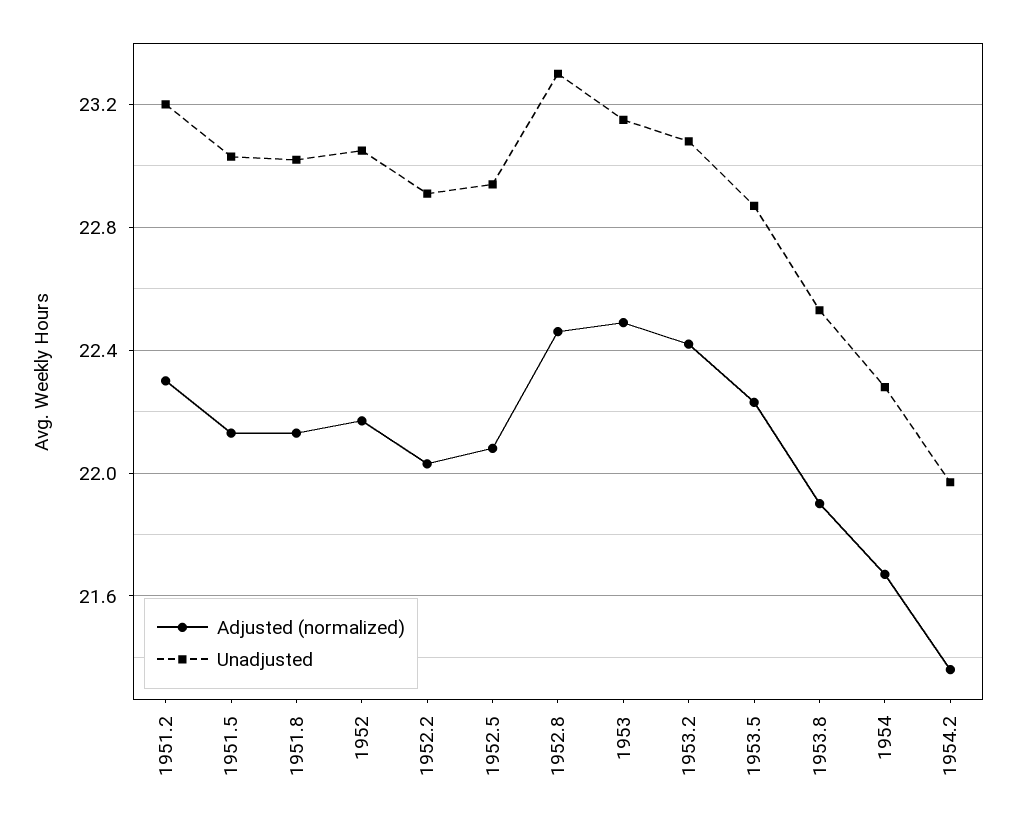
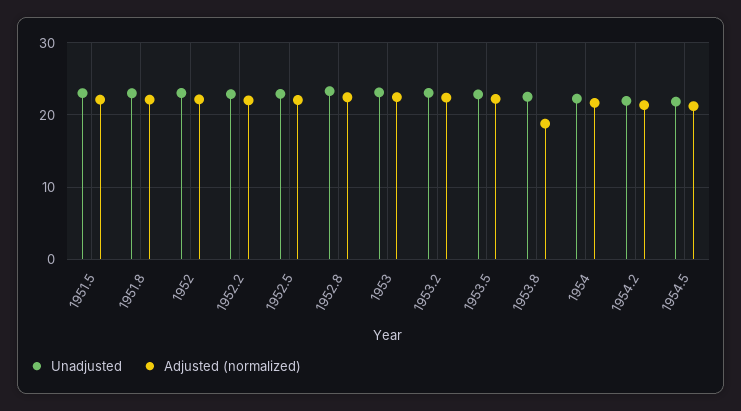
Adjusted (normalized), 1951.2: 22.3 -> none
Unadjusted, 1951.2: 23.2 -> none
Adjusted (normalized), 1953.8: 21.9 -> 19
Unadjusted, 1954.5: none -> 22
Adjusted (normalized), 1954.5: none -> 21

